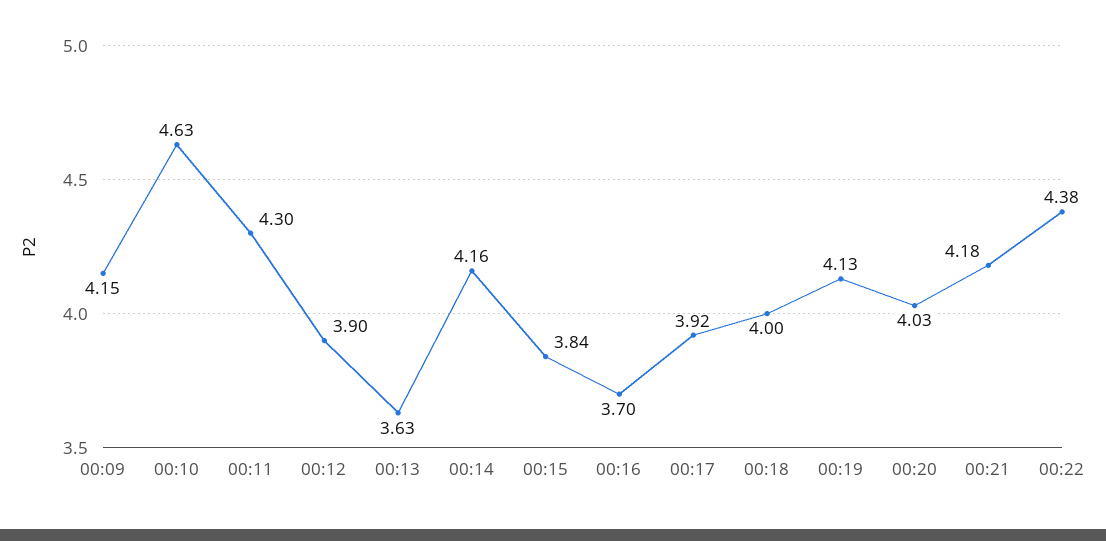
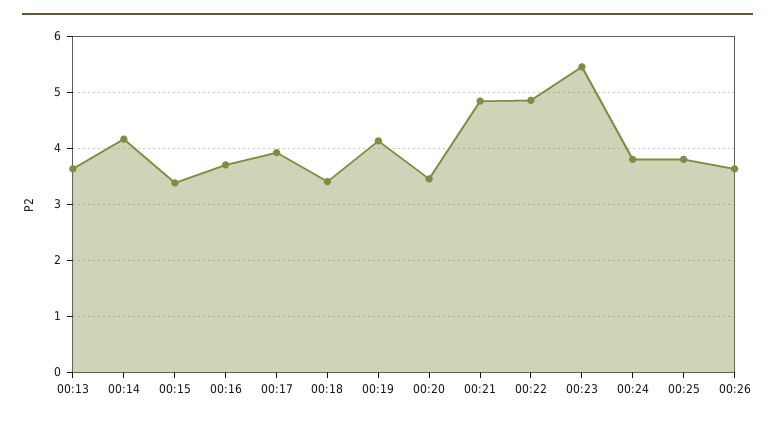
00:09: 4.15 -> none
00:10: 4.63 -> none
00:11: 4.3 -> none
00:12: 3.9 -> none
00:15: 3.84 -> 3.4
00:18: 4 -> 3.4
00:20: 4.03 -> 3.4
00:21: 4.18 -> 4.8
00:22: 4.38 -> 4.8
00:23: none -> 5.4
00:24: none -> 3.8
00:25: none -> 3.8
00:26: none -> 3.6

